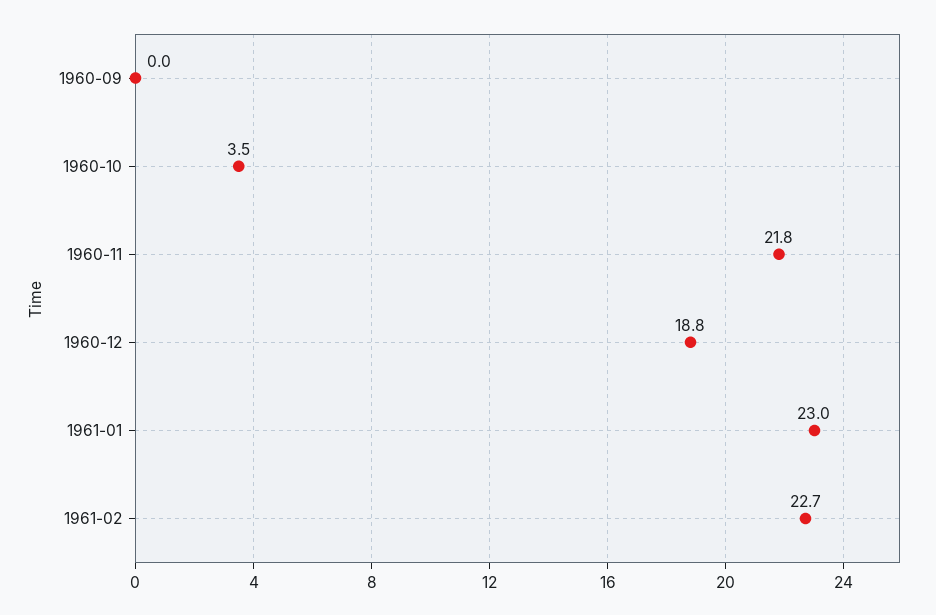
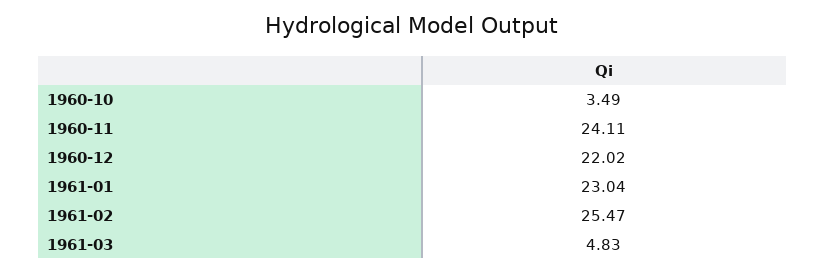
1960-09: 0 -> none
1960-11: 21.8 -> 24.11
1960-12: 18.8 -> 22.02
1961-02: 22.7 -> 25.47
1961-03: none -> 4.83

